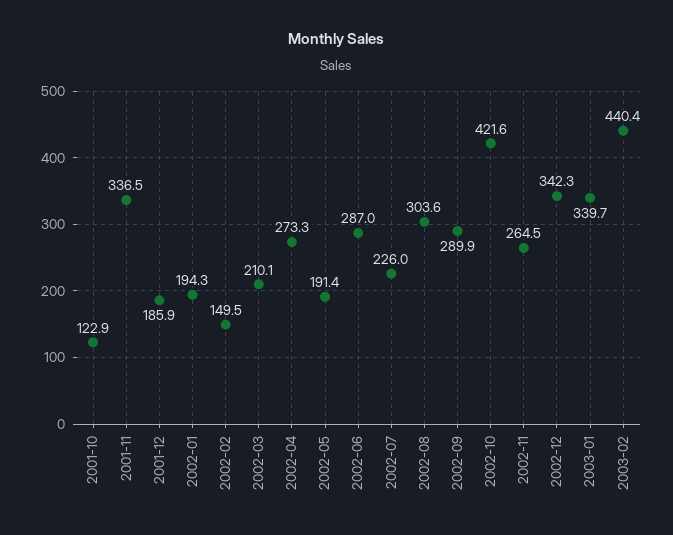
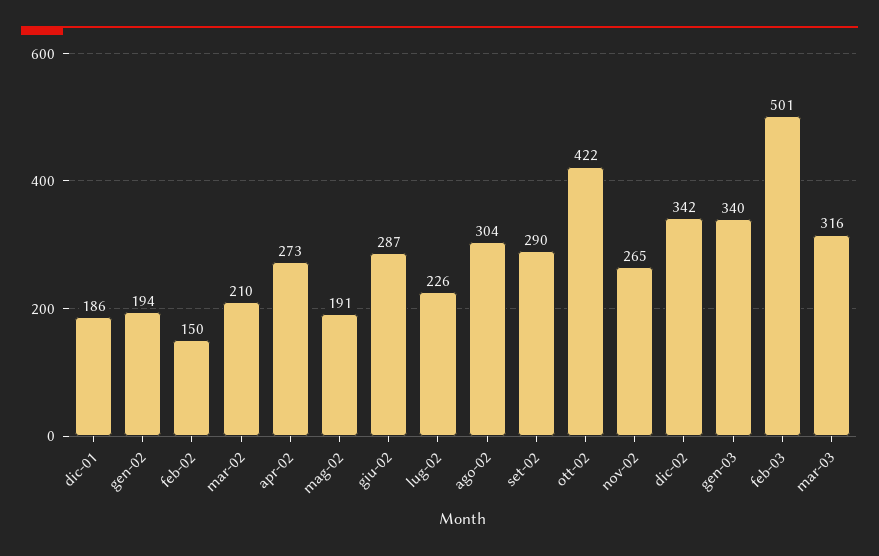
2001-10: 122.9 -> none
2001-11: 336.5 -> none
2003-02: 440.4 -> 501
mar-03: none -> 316

